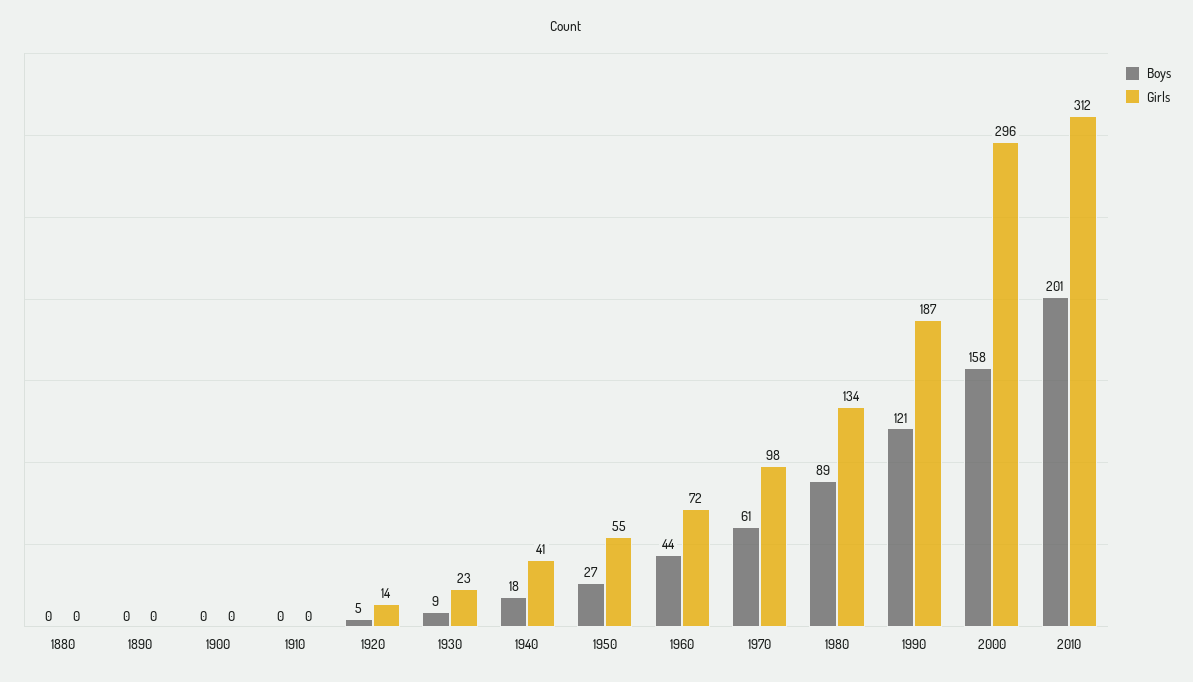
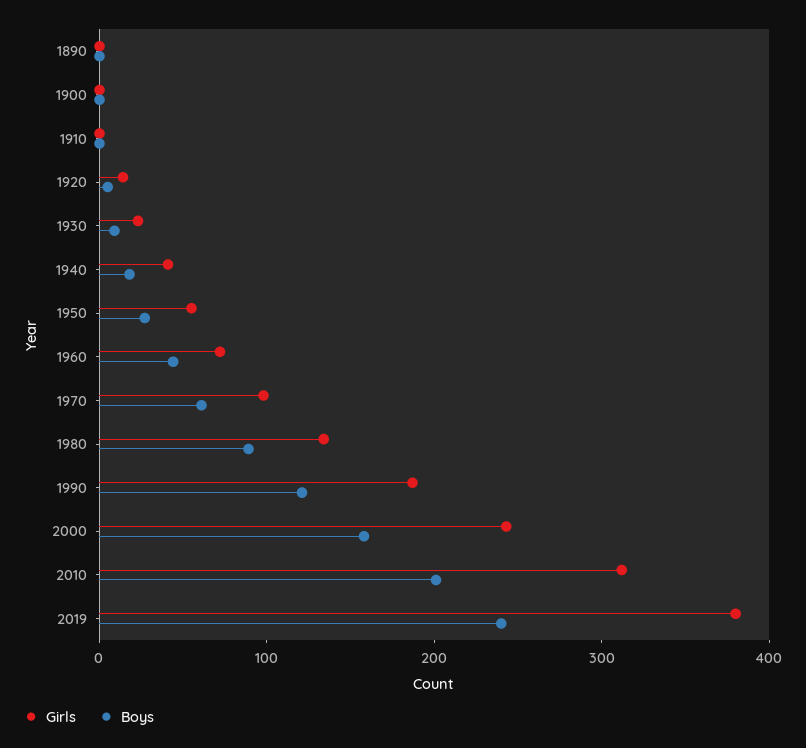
Boys, 1880: 0 -> none
Girls, 1880: 0 -> none
Girls, 2000: 296 -> 240
Girls, 2019: none -> 380
Boys, 2019: none -> 240

